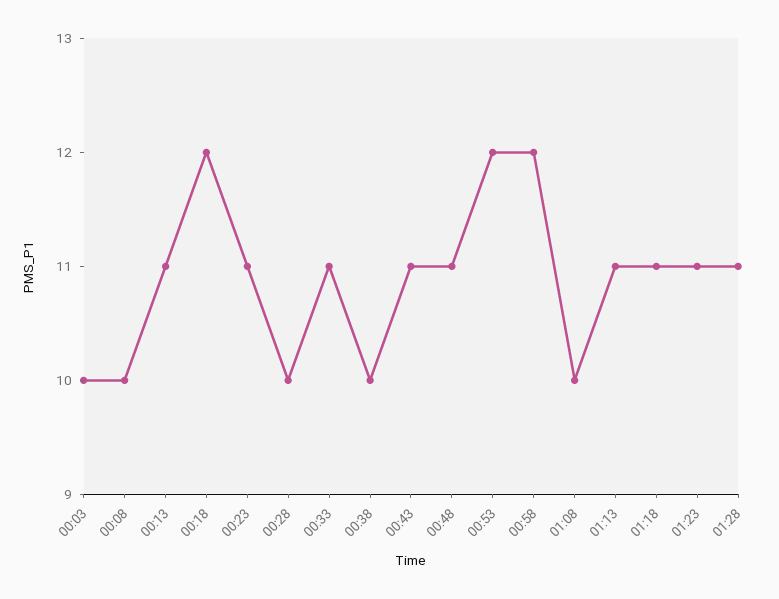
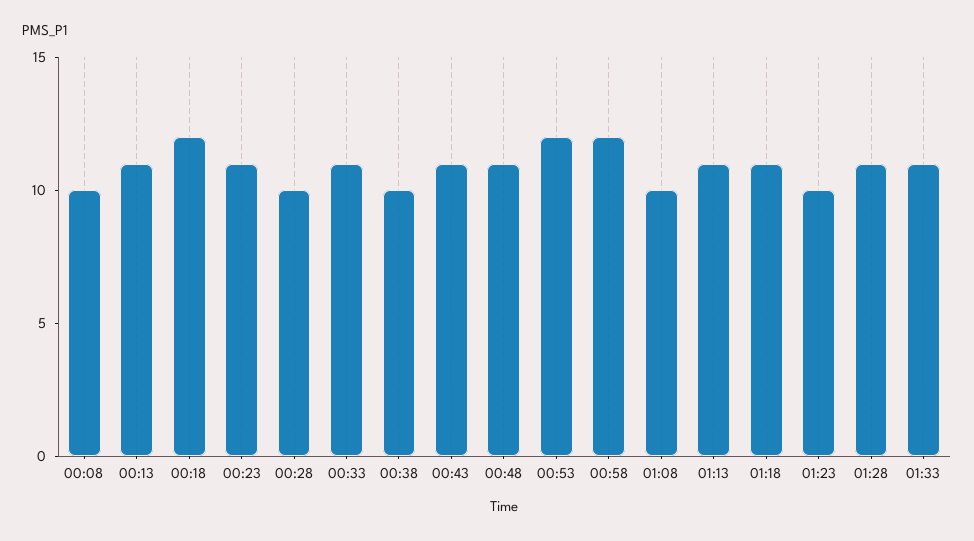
00:03: 10 -> none
01:23: 11 -> 10
01:33: none -> 11

